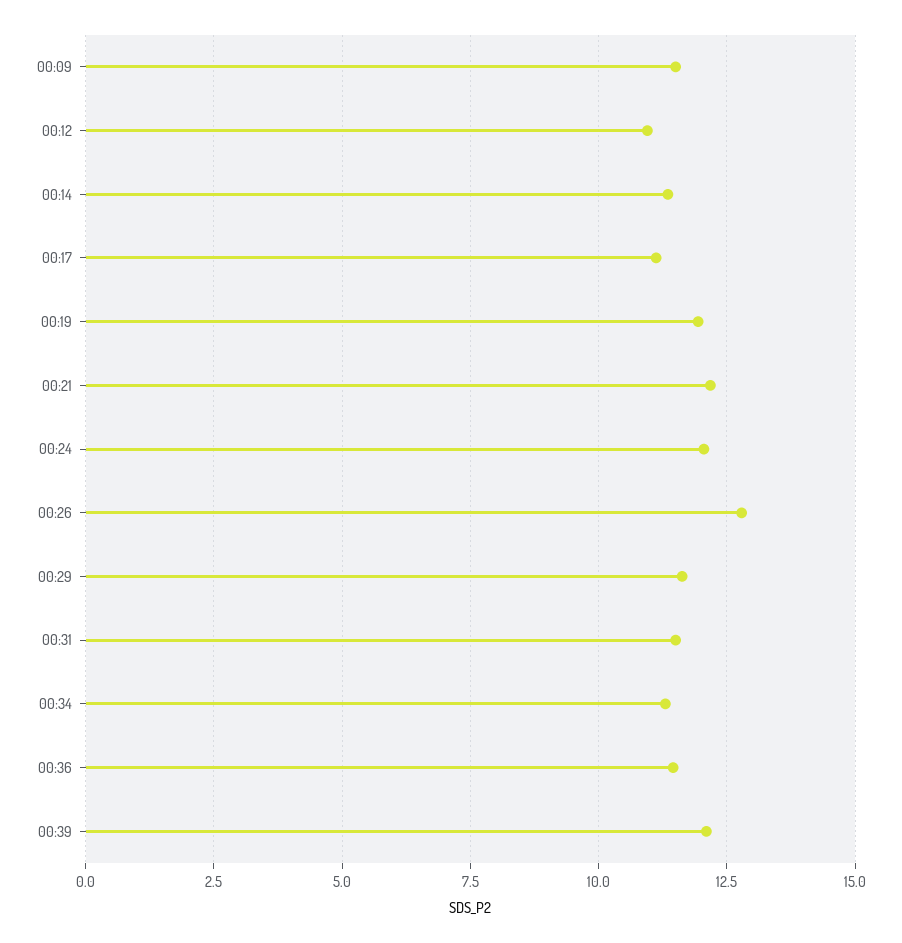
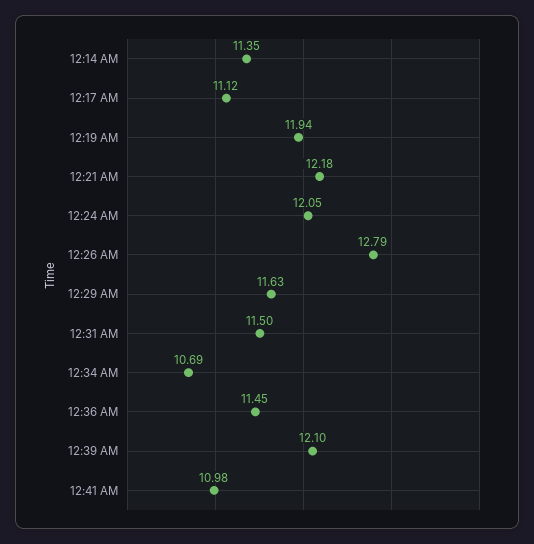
00:09: 11.5 -> none
00:12: 11 -> none
00:34: 11.25 -> 10.69
12:41 AM: none -> 10.98

